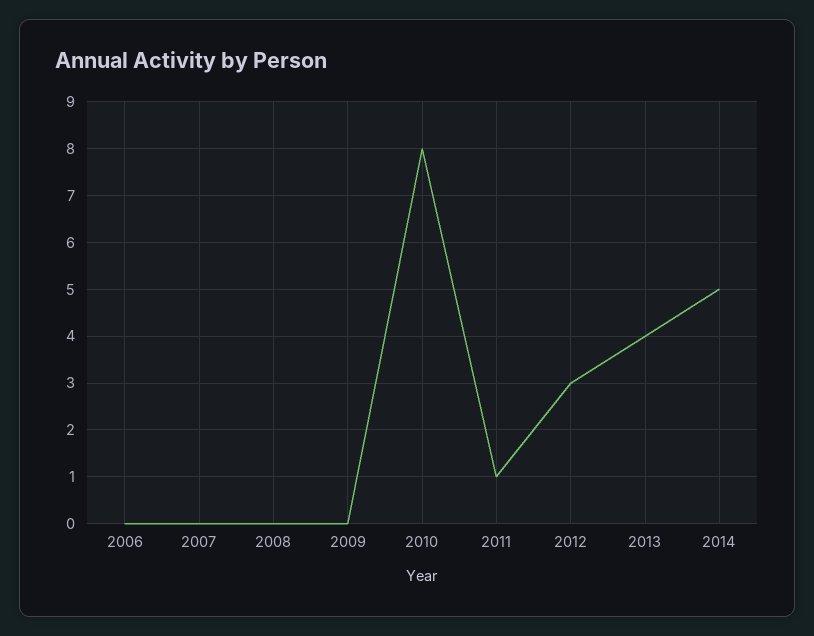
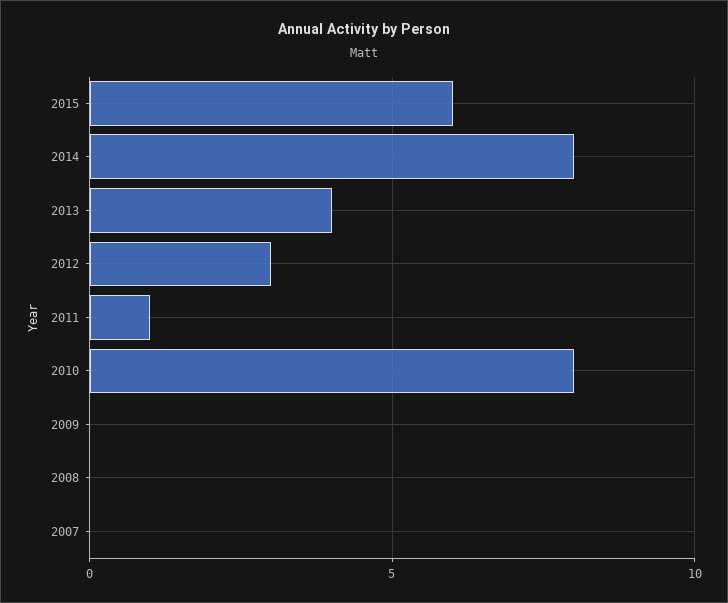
2006: 0 -> none
2014: 5 -> 8
2015: none -> 6

